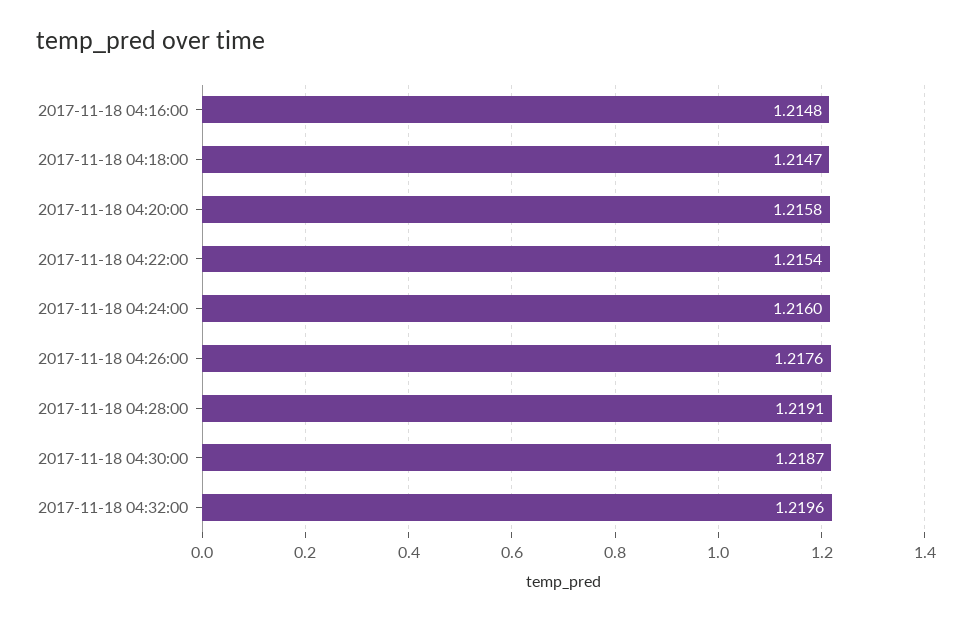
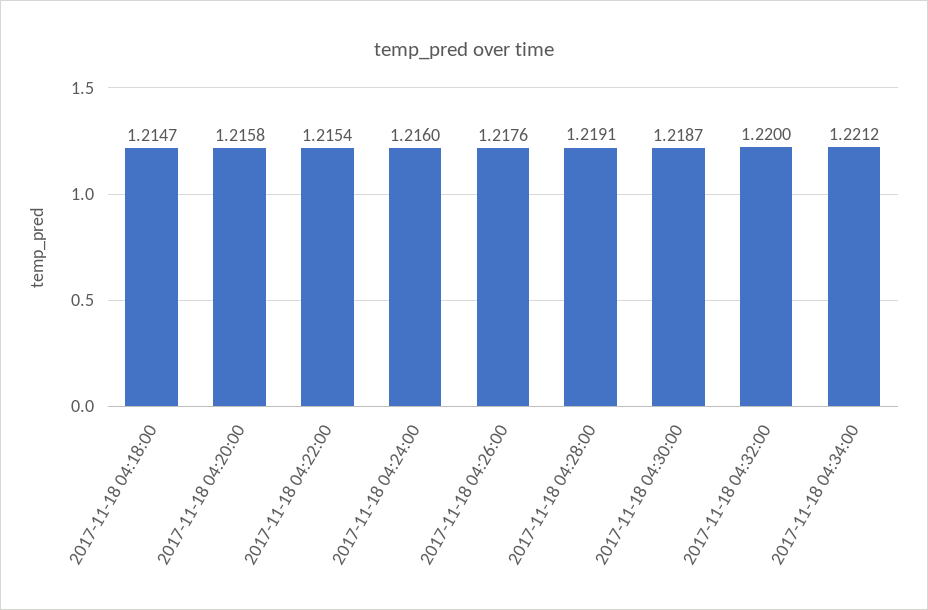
2017-11-18 04:16:00: 1.2148 -> none
2017-11-18 04:32:00: 1.2196 -> 1.22
2017-11-18 04:34:00: none -> 1.2212

